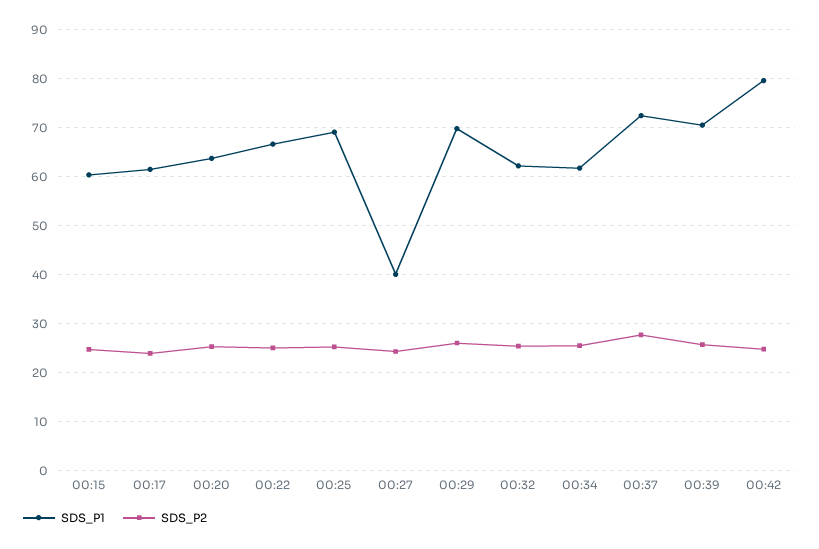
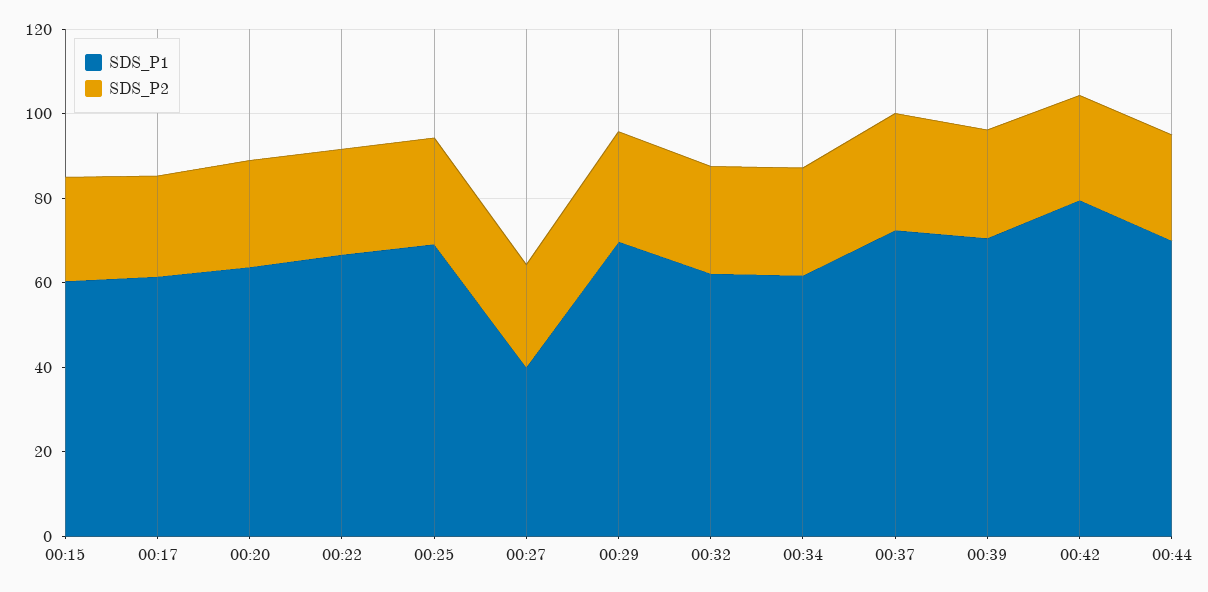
SDS_P1, 00:44: none -> 70
SDS_P2, 00:44: none -> 25

